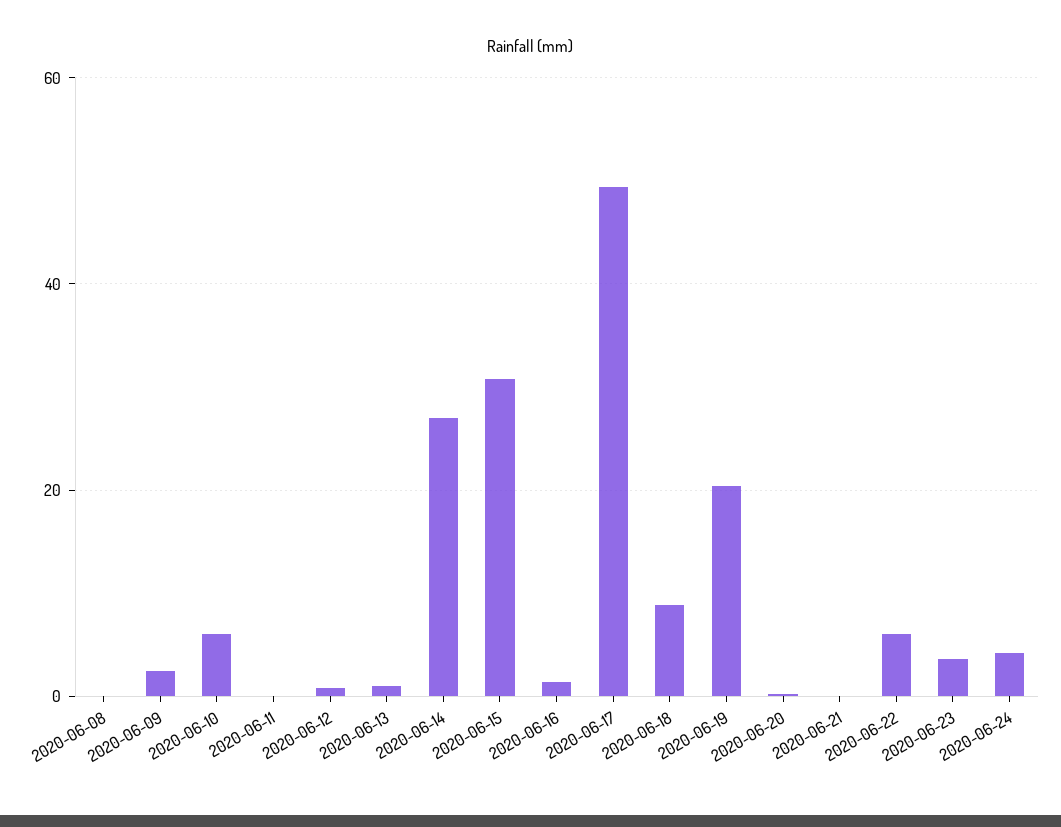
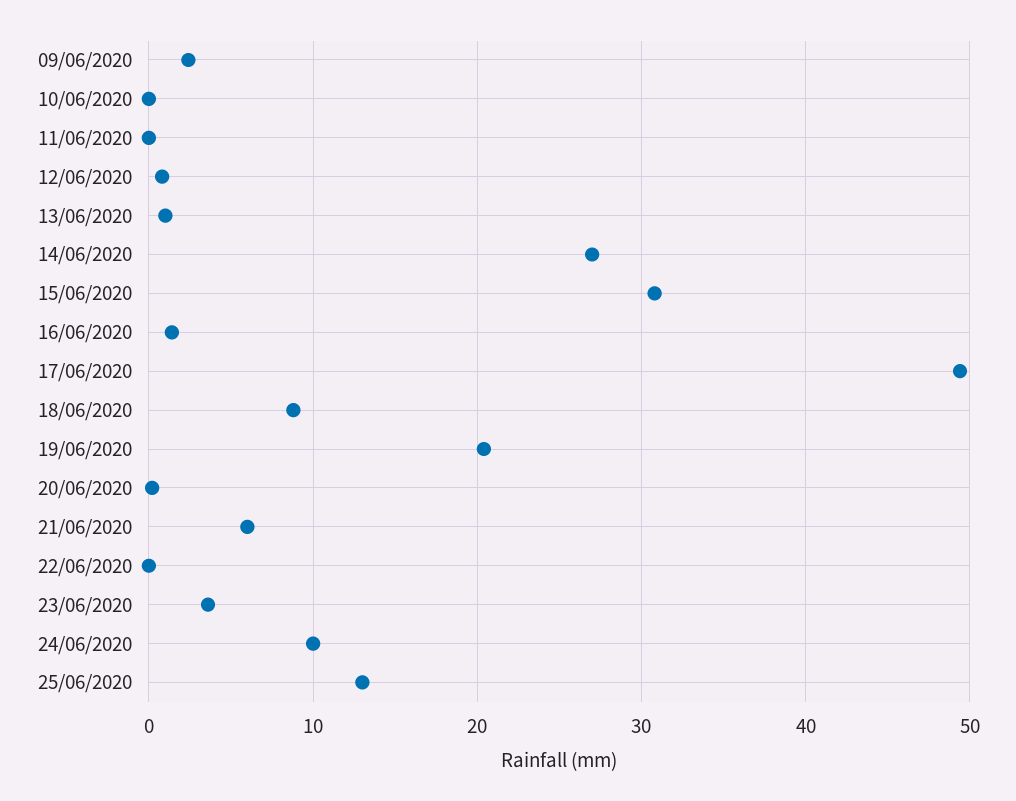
2020-06-08: 0 -> none
2020-06-10: 6 -> 0
2020-06-21: 0 -> 6
2020-06-22: 6 -> 0
2020-06-24: 4 -> 10
25/06/2020: none -> 13

